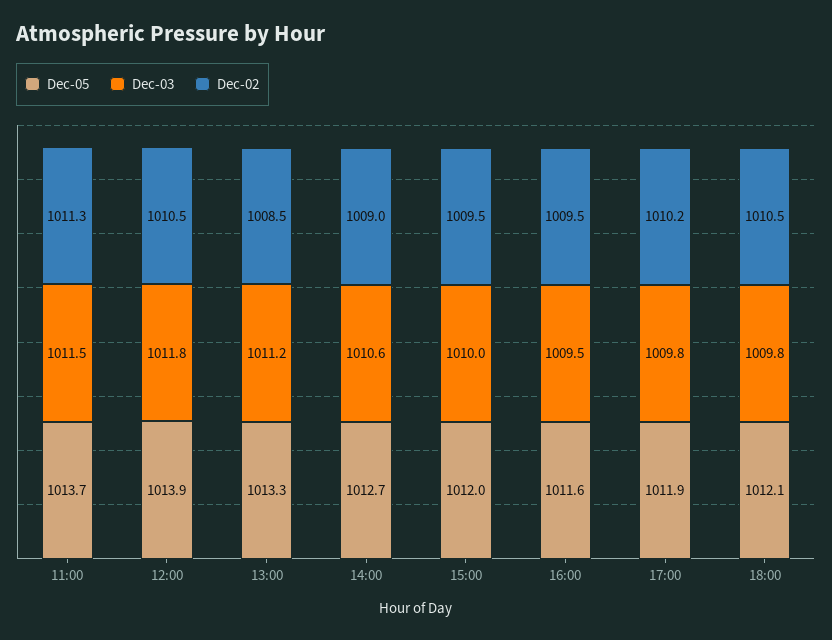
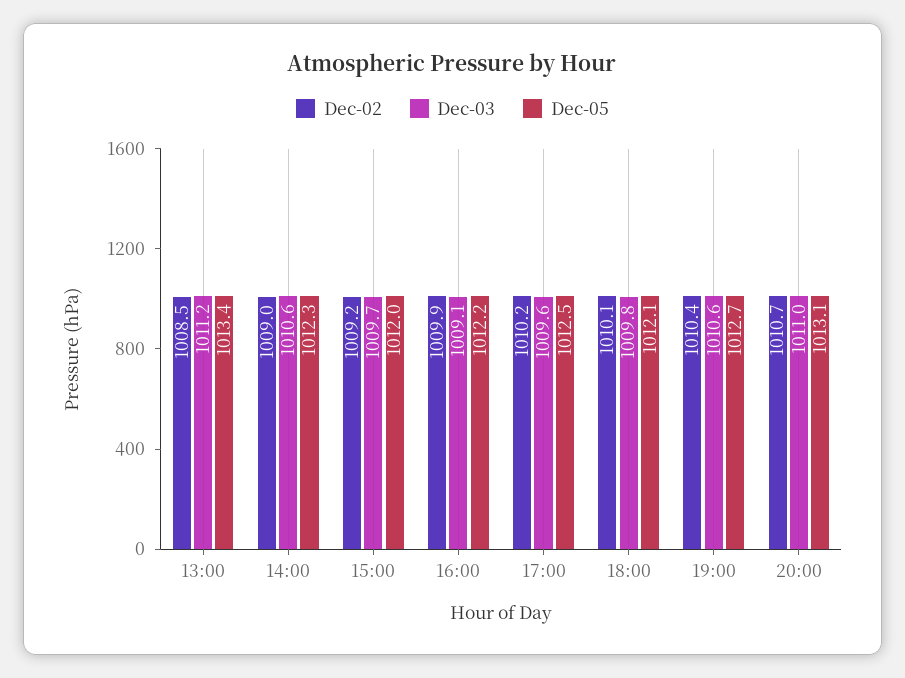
Dec-05, 11:00: 1013.7 -> none
Dec-03, 11:00: 1011.5 -> none
Dec-02, 11:00: 1011.3 -> none
Dec-05, 12:00: 1013.9 -> none
Dec-03, 12:00: 1011.8 -> none
Dec-02, 12:00: 1010.5 -> none
Dec-05, 13:00: 1013.3 -> 1013.4
Dec-05, 14:00: 1012.7 -> 1012.3
Dec-03, 15:00: 1010 -> 1009.7
Dec-02, 15:00: 1009.5 -> 1009.2
Dec-05, 16:00: 1011.6 -> 1012.2
Dec-03, 16:00: 1009.5 -> 1009.1
Dec-02, 16:00: 1009.5 -> 1009.9
Dec-05, 17:00: 1011.9 -> 1012.5
Dec-03, 17:00: 1009.8 -> 1009.6
Dec-02, 18:00: 1010.5 -> 1010.1
Dec-02, 19:00: none -> 1010.4
Dec-03, 19:00: none -> 1010.6
Dec-05, 19:00: none -> 1012.7
Dec-02, 20:00: none -> 1010.7
Dec-03, 20:00: none -> 1011
Dec-05, 20:00: none -> 1013.1

